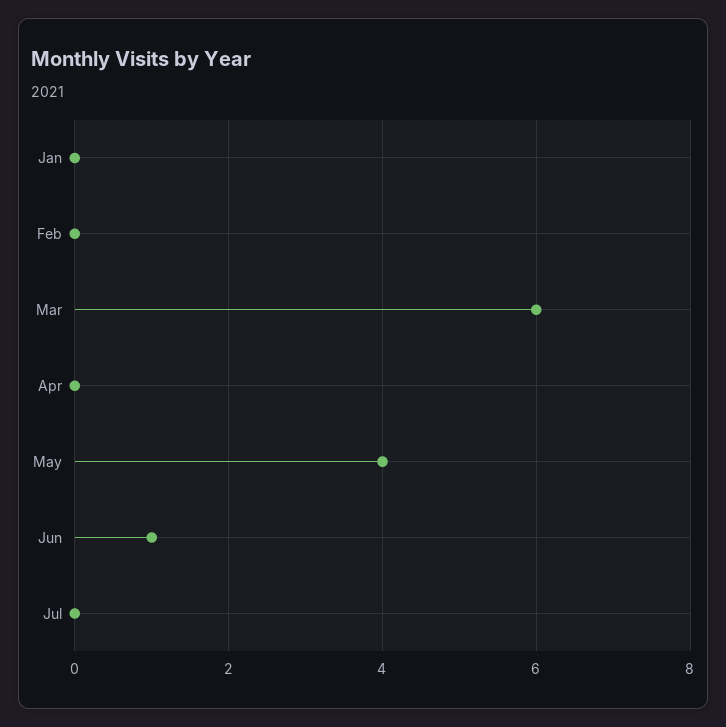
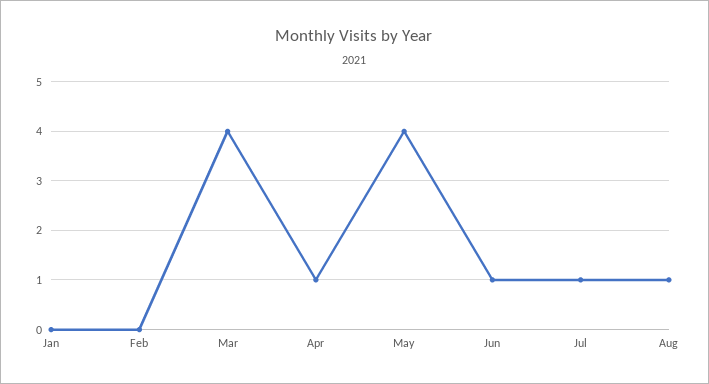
Mar: 6 -> 4
Apr: 0 -> 1
Jul: 0 -> 1
Aug: none -> 1

